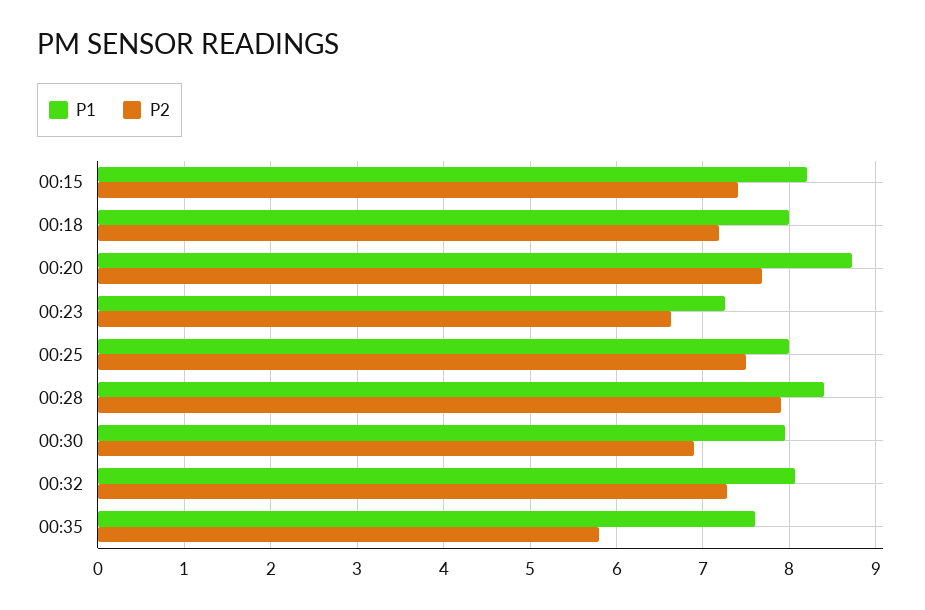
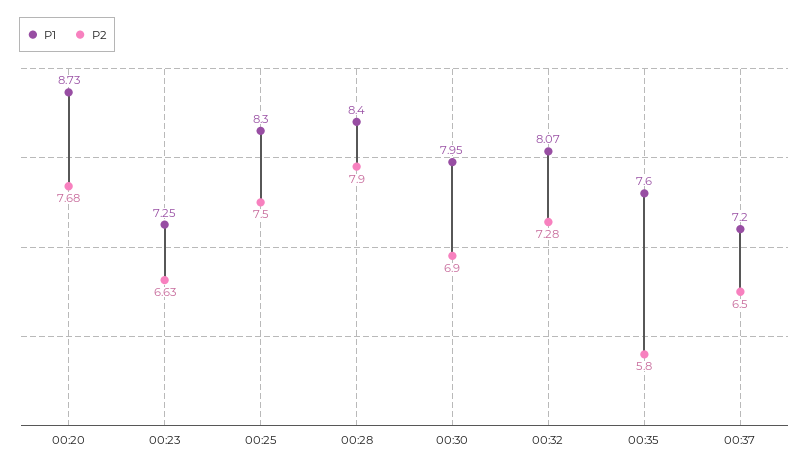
P1, 00:15: 8.2 -> none
P2, 00:15: 7.4 -> none
P1, 00:18: 8 -> none
P2, 00:18: 7.2 -> none
P1, 00:25: 8 -> 8.3
P1, 00:37: none -> 7.2
P2, 00:37: none -> 6.5

